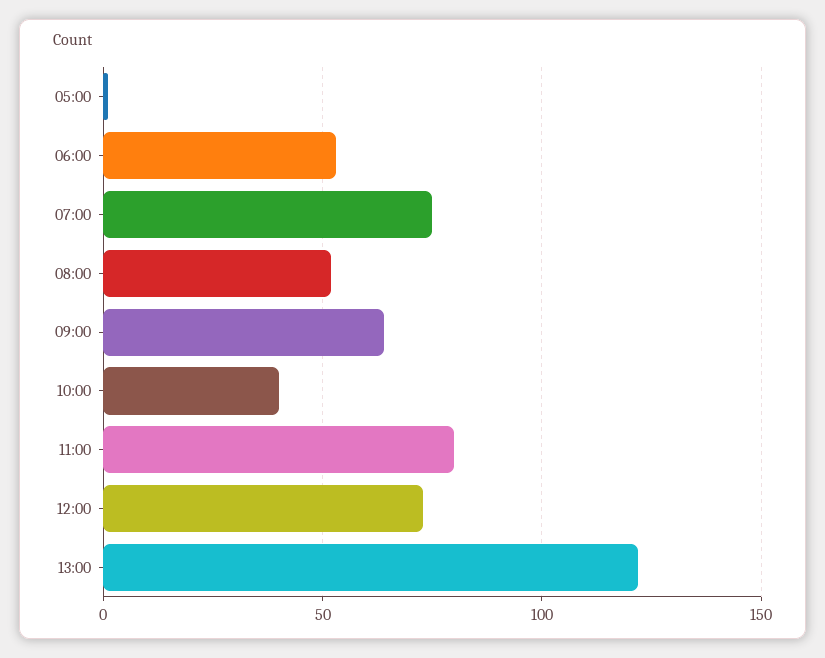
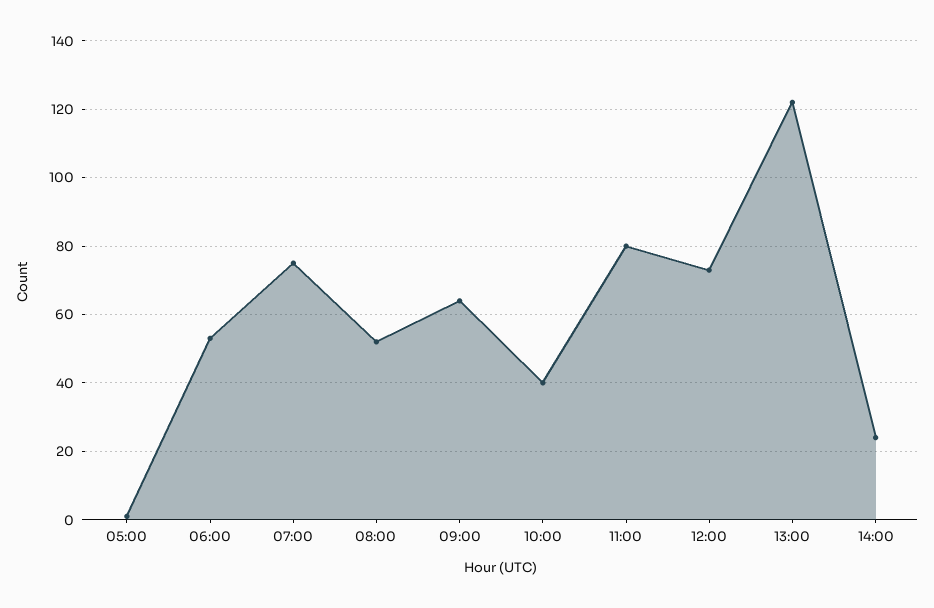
14:00: none -> 25

